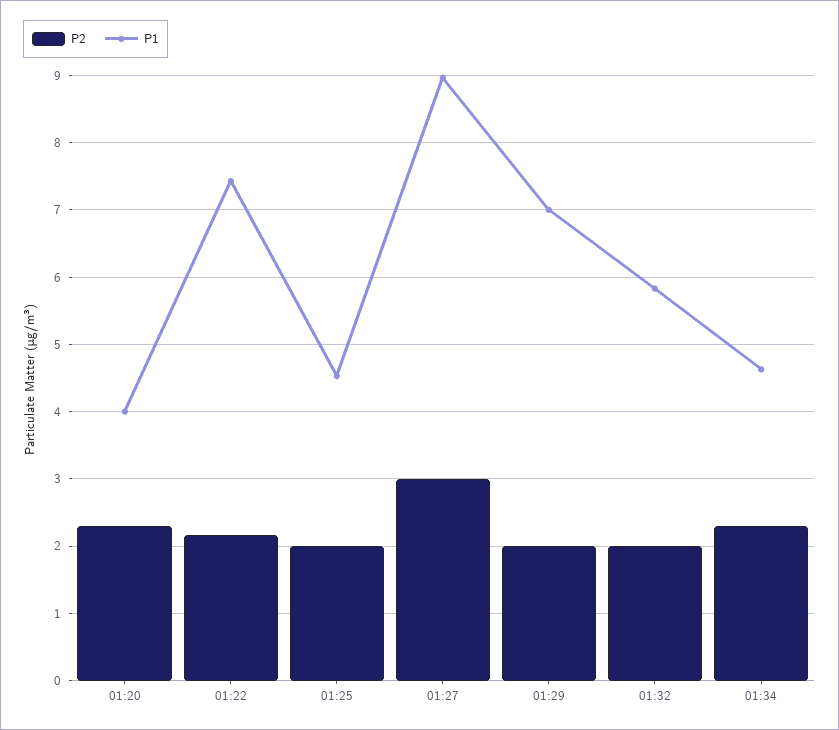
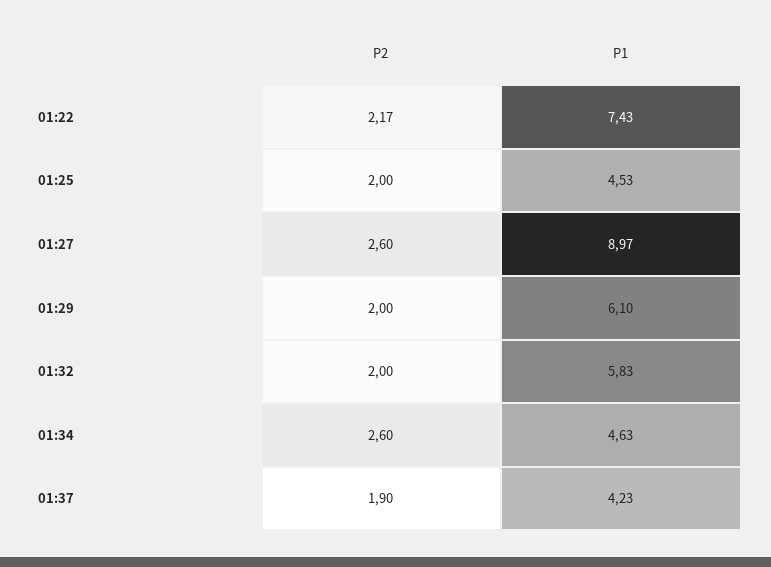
P2, 01:20: 2.3 -> none
P1, 01:20: 4 -> none
P2, 01:27: 3 -> 2.6
P1, 01:29: 7 -> 6.1
P2, 01:34: 2.3 -> 2.6
P2, 01:37: none -> 1.9
P1, 01:37: none -> 4.23

